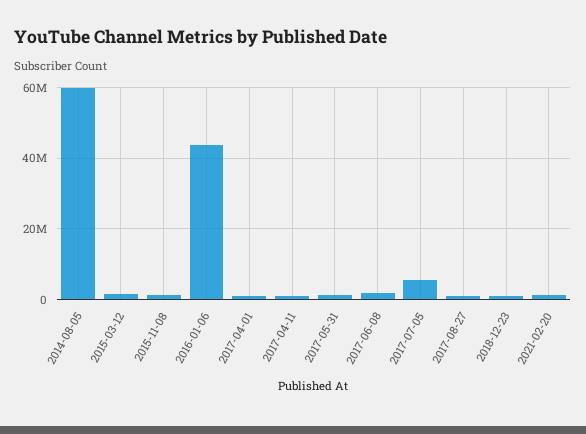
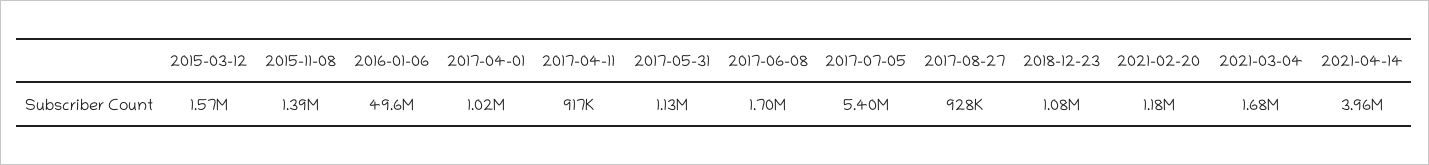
2014-08-05: 60000000 -> none
2016-01-06: 44000000 -> 49600000
2021-03-04: none -> 1680000
2021-04-14: none -> 3960000

